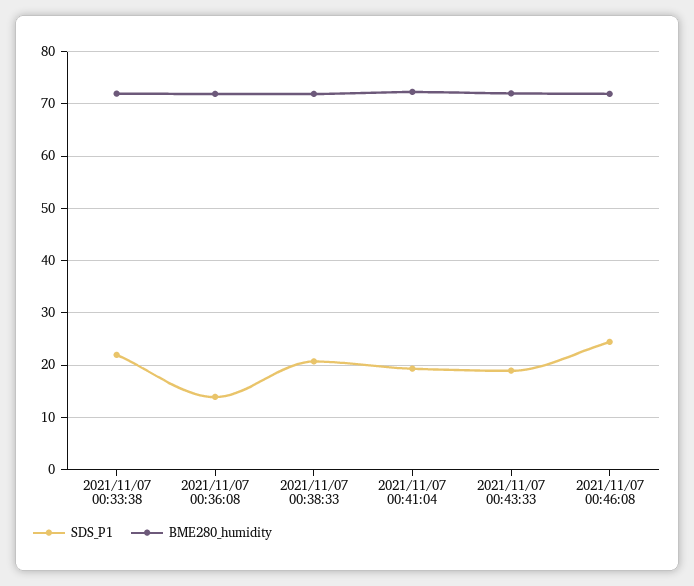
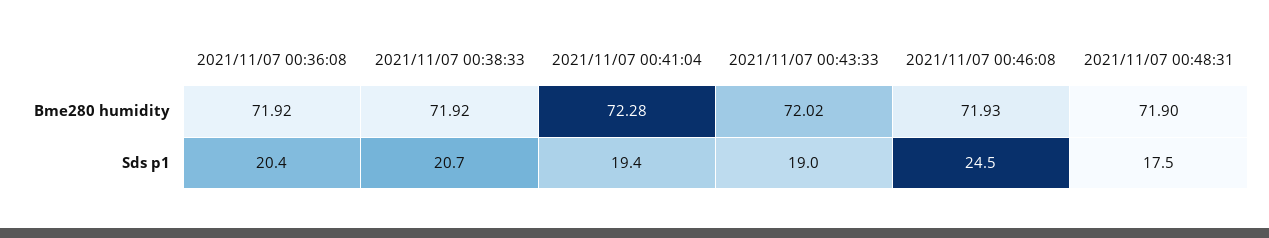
SDS_P1, 2021/11/07 00:33:38: 22 -> none
BME280_humidity, 2021/11/07 00:33:38: 72 -> none
SDS_P1, 2021/11/07 00:36:08: 14 -> 20.4
BME280_humidity, 2021/11/07 00:48:31: none -> 71.9
SDS_P1, 2021/11/07 00:48:31: none -> 17.5

